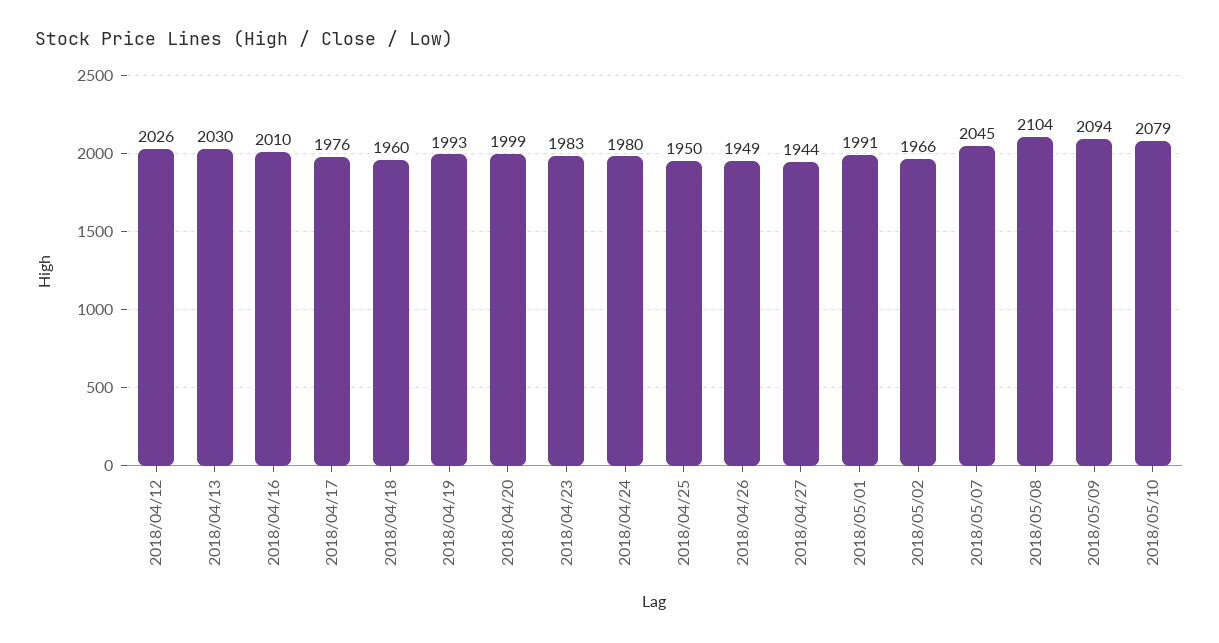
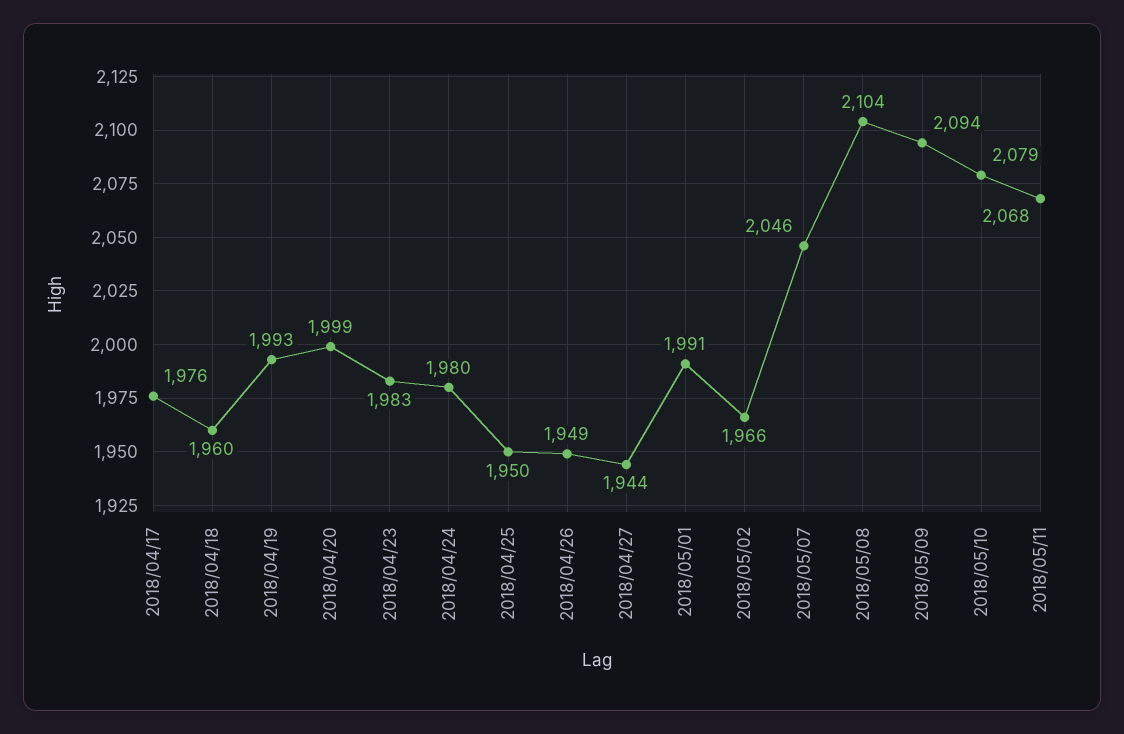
2018/04/12: 2026 -> none
2018/04/13: 2030 -> none
2018/04/16: 2010 -> none
2018/05/07: 2045 -> 2046
2018/05/11: none -> 2068

